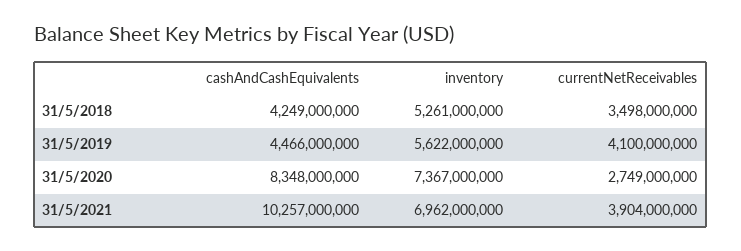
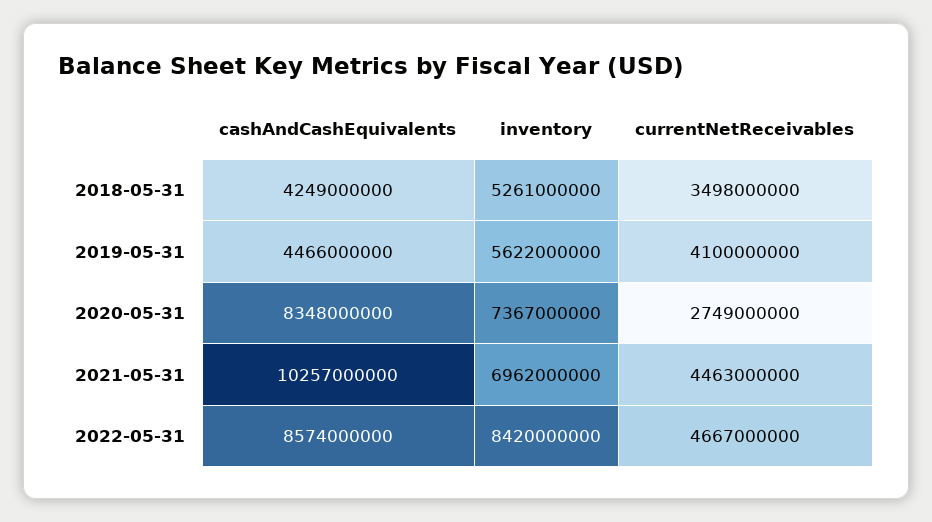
currentNetReceivables, 31/5/2021: 3904000000 -> 4463000000
cashAndCashEquivalents, 2022-05-31: none -> 8574000000
inventory, 2022-05-31: none -> 8420000000
currentNetReceivables, 2022-05-31: none -> 4667000000

